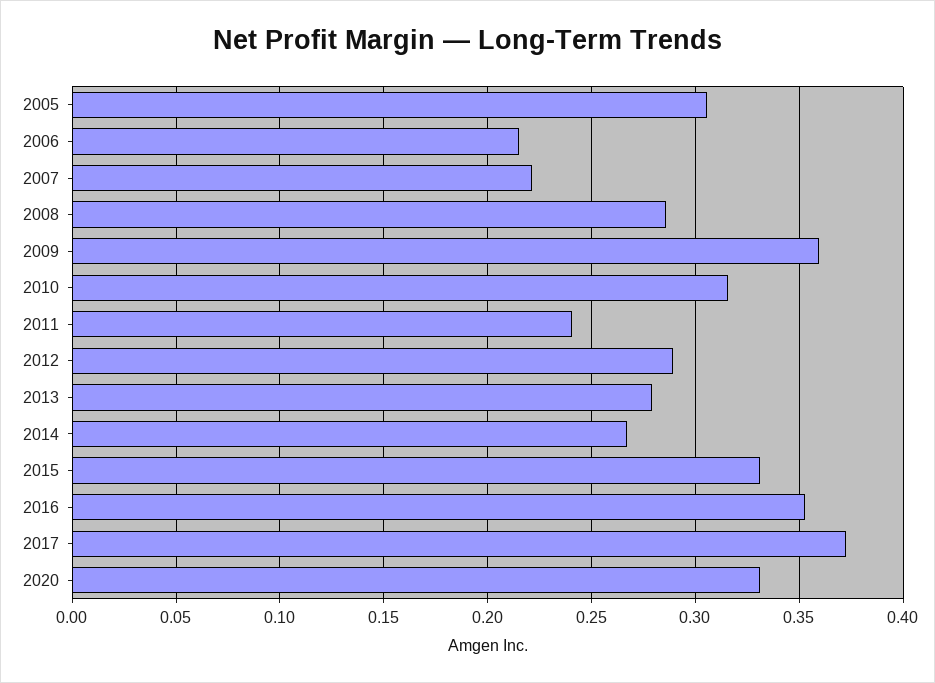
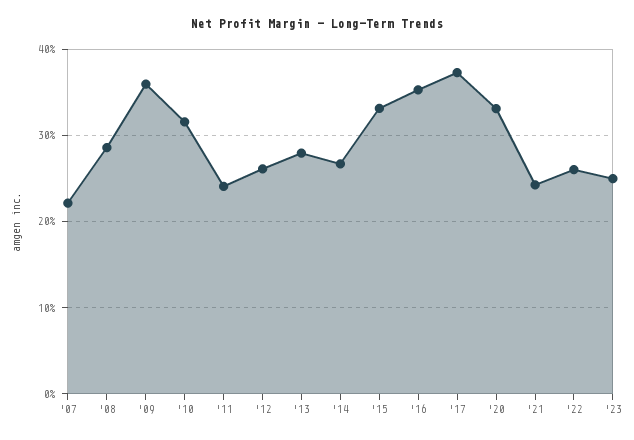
2005: 0.305 -> none
2006: 0.215 -> none
2012: 0.29 -> 0.26
'21: none -> 0.24
'22: none -> 0.26
'23: none -> 0.25

